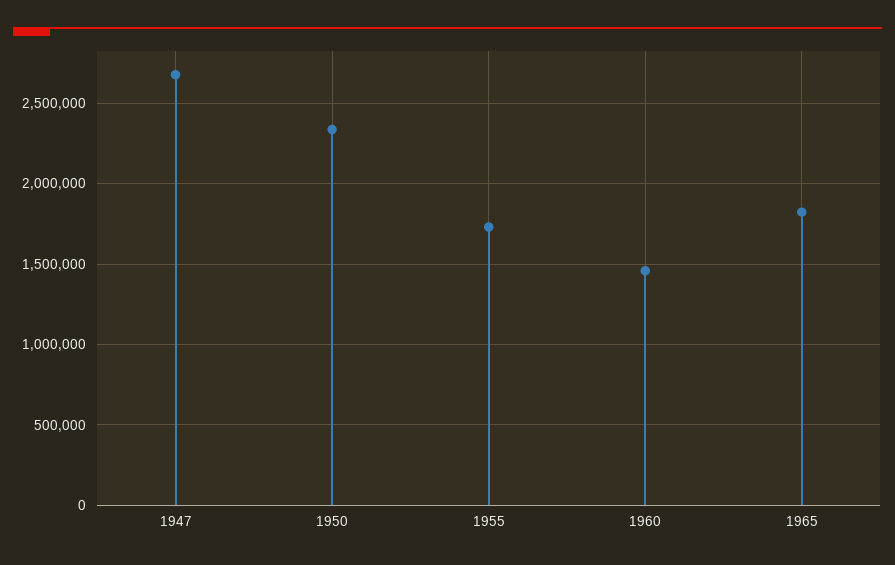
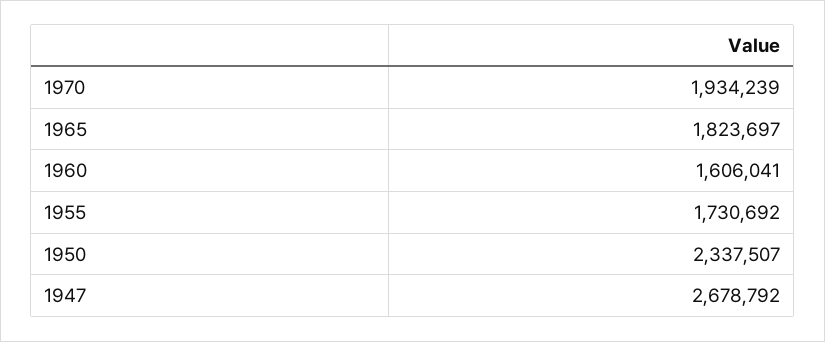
1960: 1450000 -> 1606041
1970: none -> 1934239

